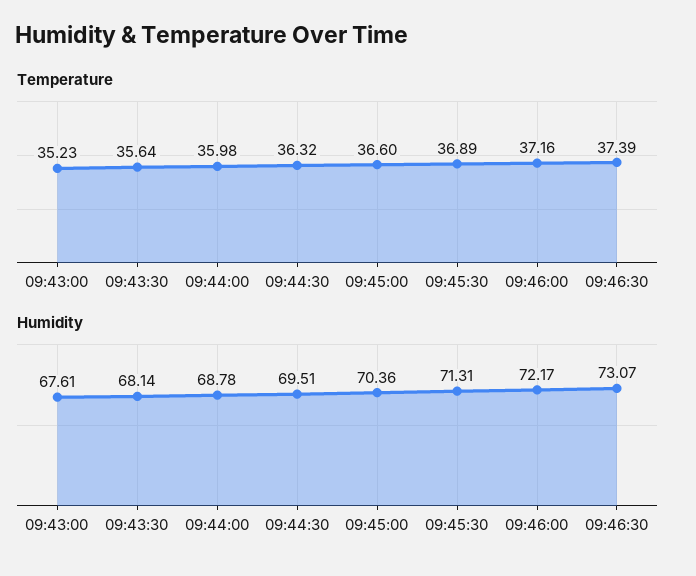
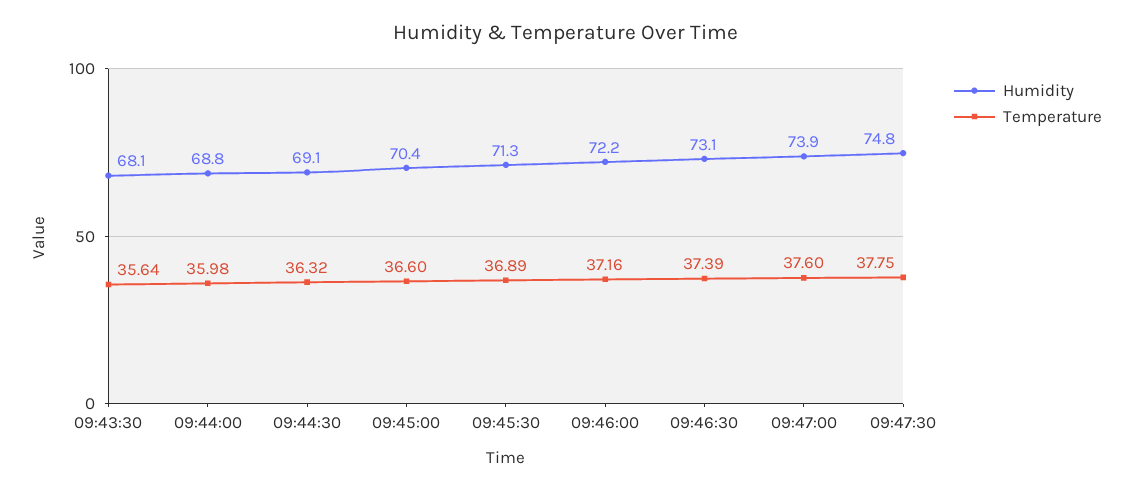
Temperature, 09:43:00: 35.23 -> none
Humidity, 09:43:00: 67.61 -> none
Humidity, 09:44:30: 69.51 -> 69.1
Humidity, 09:47:00: none -> 73.9
Temperature, 09:47:00: none -> 37.6
Humidity, 09:47:30: none -> 74.8
Temperature, 09:47:30: none -> 37.75

